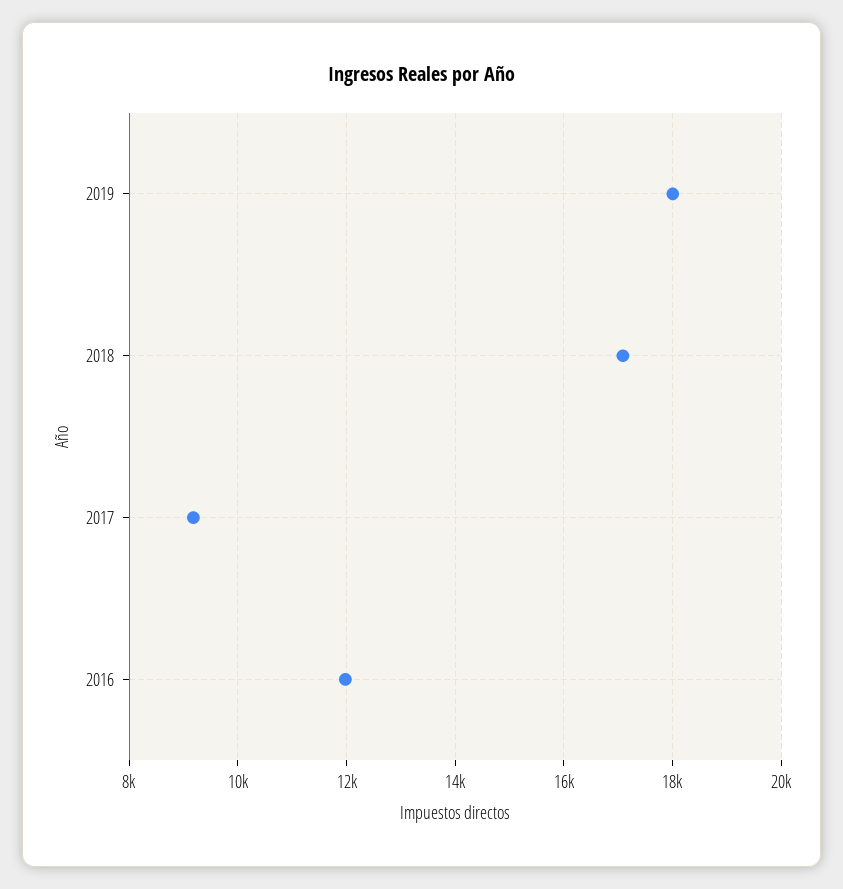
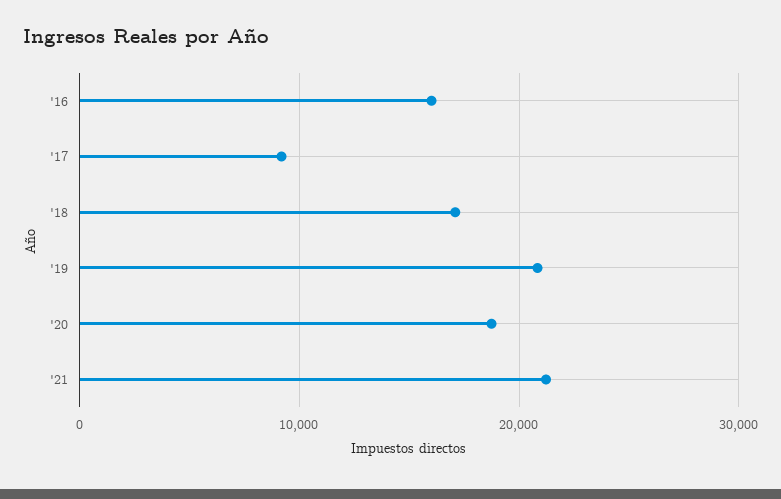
2019: 18000 -> 21000
2016: 12000 -> 16000
'20: none -> 19000
'21: none -> 21000

